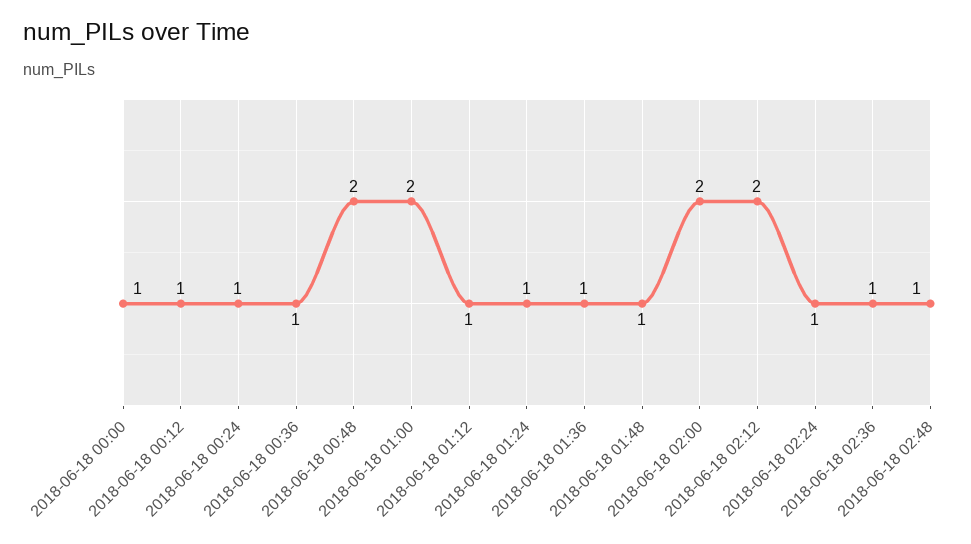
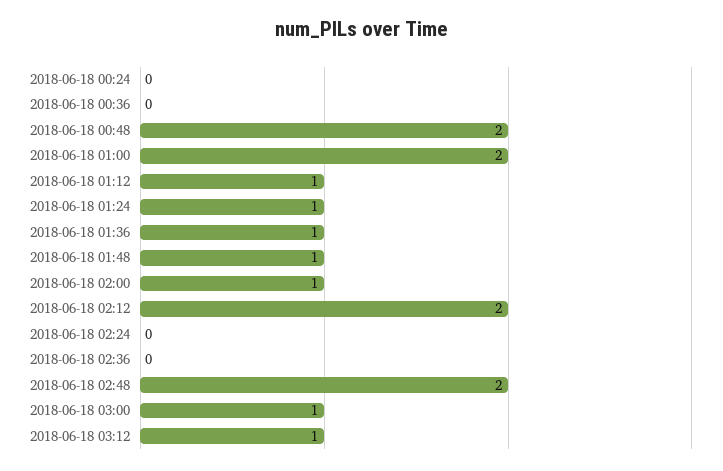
2018-06-18 00:00: 1 -> none
2018-06-18 00:12: 1 -> none
2018-06-18 00:24: 1 -> 0
2018-06-18 00:36: 1 -> 0
2018-06-18 02:00: 2 -> 1
2018-06-18 02:24: 1 -> 0
2018-06-18 02:36: 1 -> 0
2018-06-18 02:48: 1 -> 2
2018-06-18 03:00: none -> 1
2018-06-18 03:12: none -> 1

